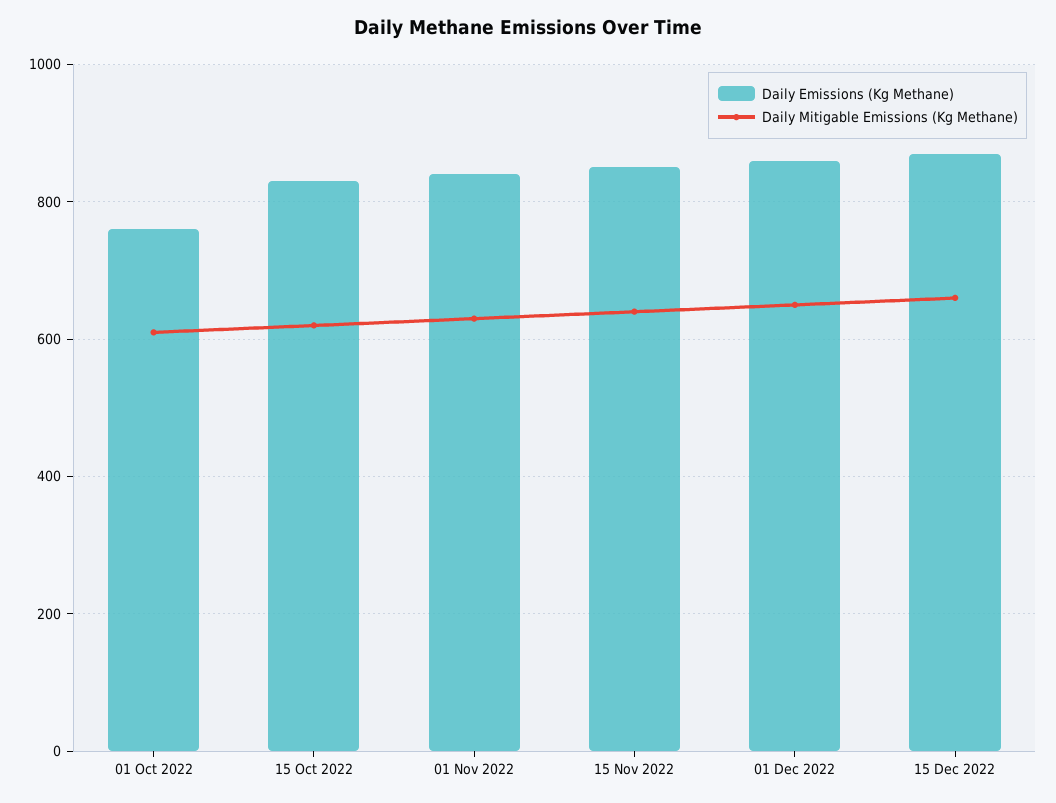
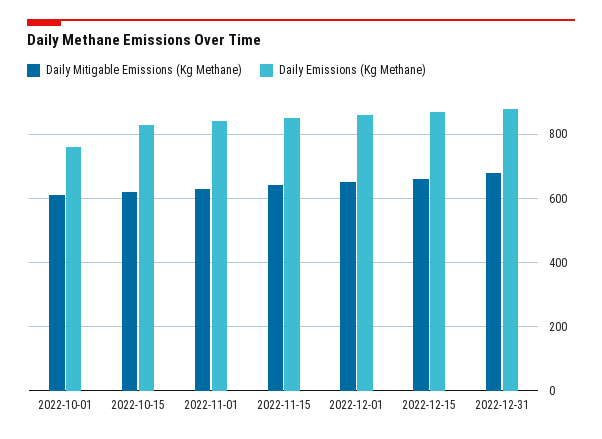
Daily Mitigable Emissions (Kg Methane), 2022-12-31: none -> 680
Daily Emissions (Kg Methane), 2022-12-31: none -> 880

